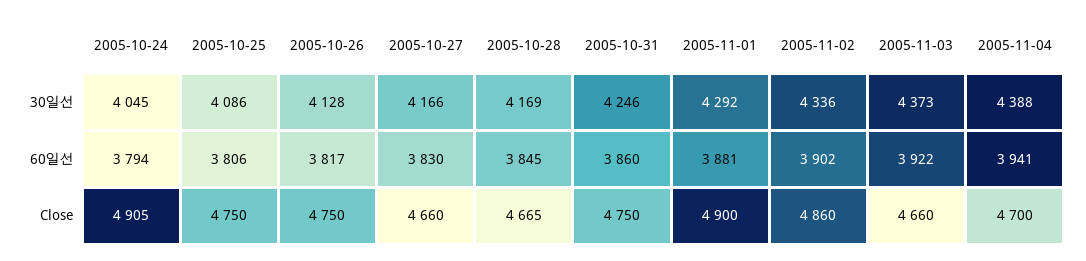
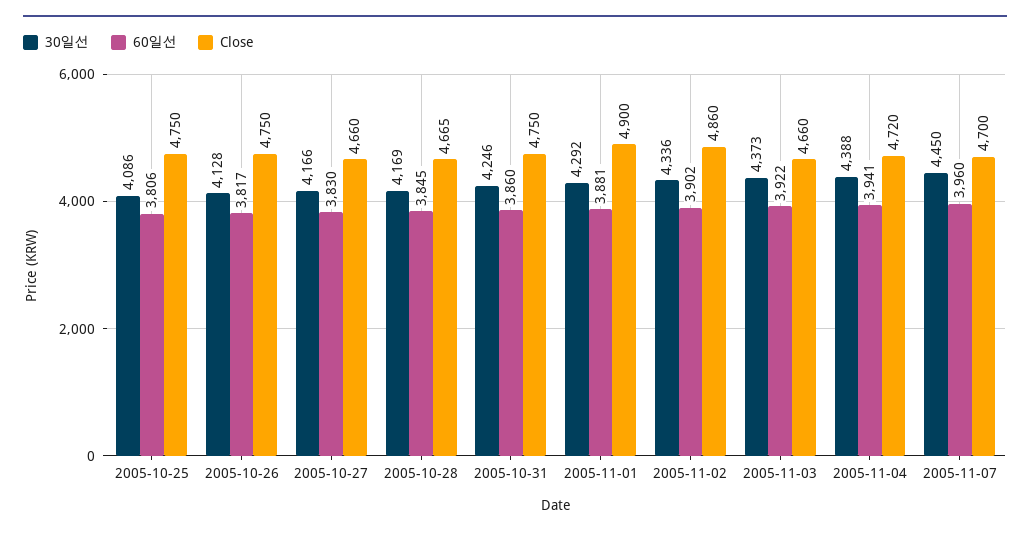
30일선, 2005-10-24: 4045 -> none
60일선, 2005-10-24: 3794 -> none
Close, 2005-10-24: 4905 -> none
Close, 2005-11-04: 4700 -> 4720
30일선, 2005-11-07: none -> 4450
60일선, 2005-11-07: none -> 3960
Close, 2005-11-07: none -> 4700

